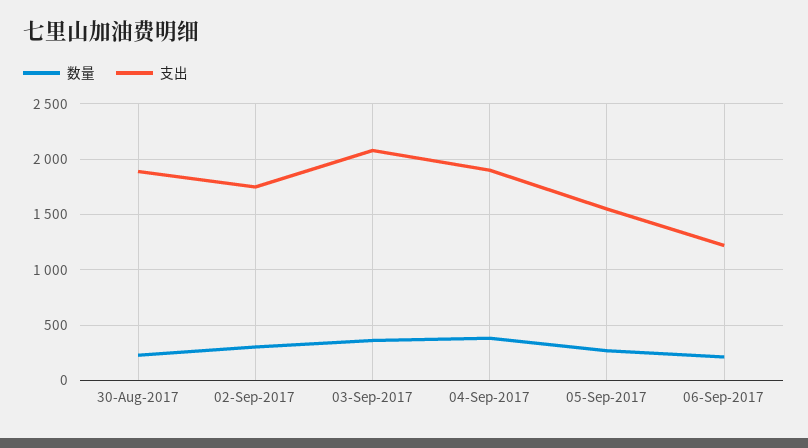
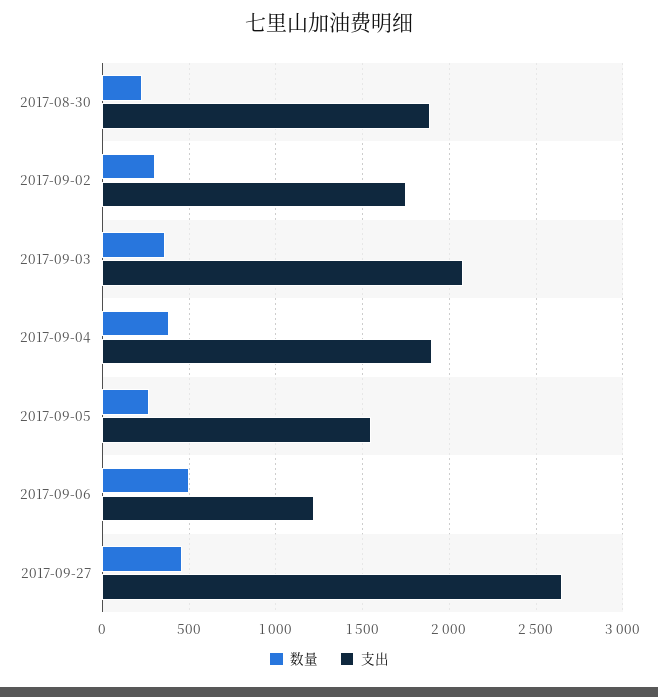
数量, 06-Sep-2017: 200 -> 500
数量, 2017-09-27: none -> 450
支出, 2017-09-27: none -> 2650

